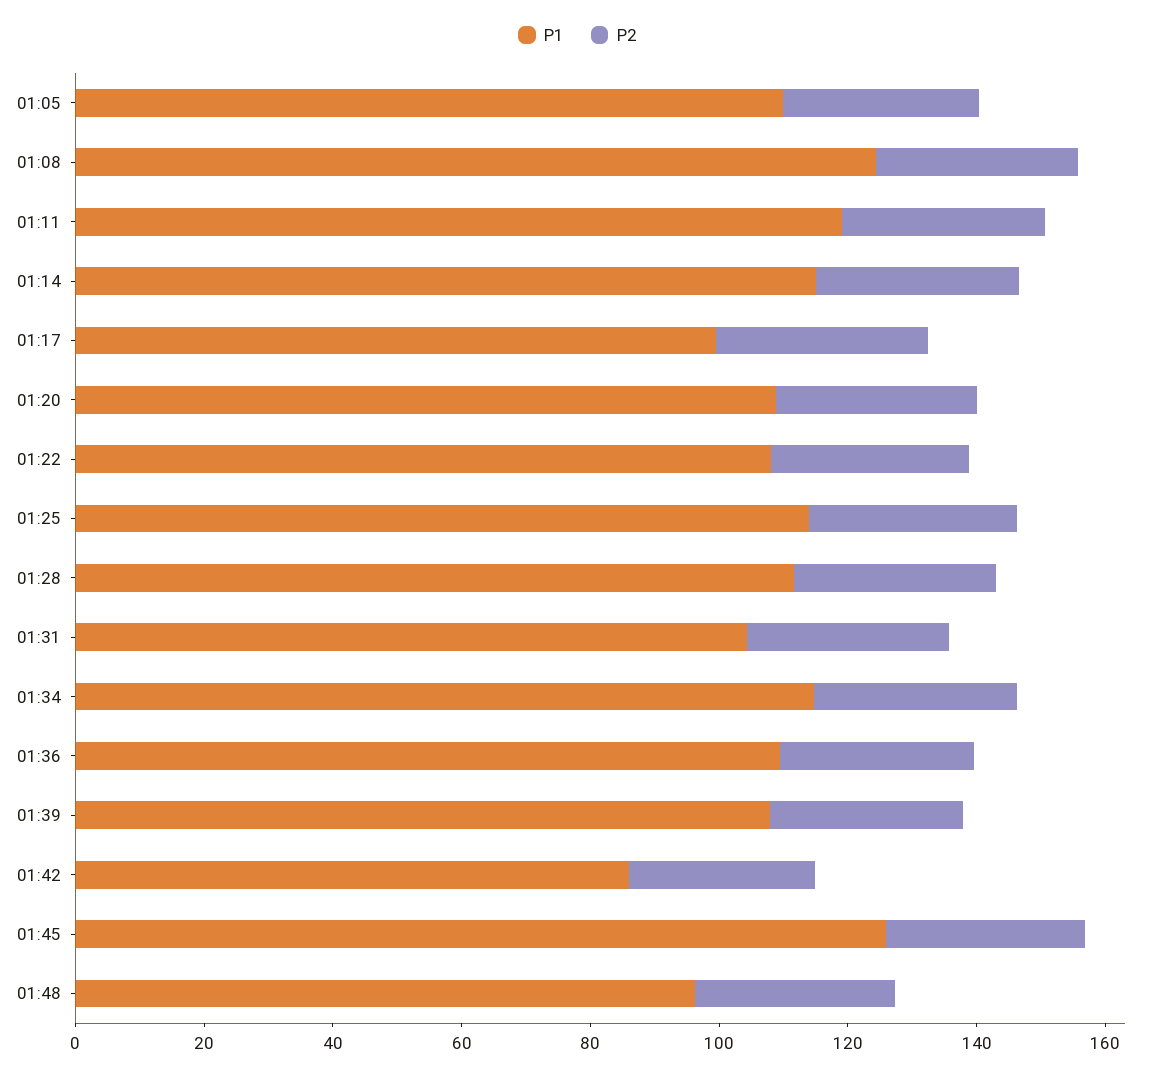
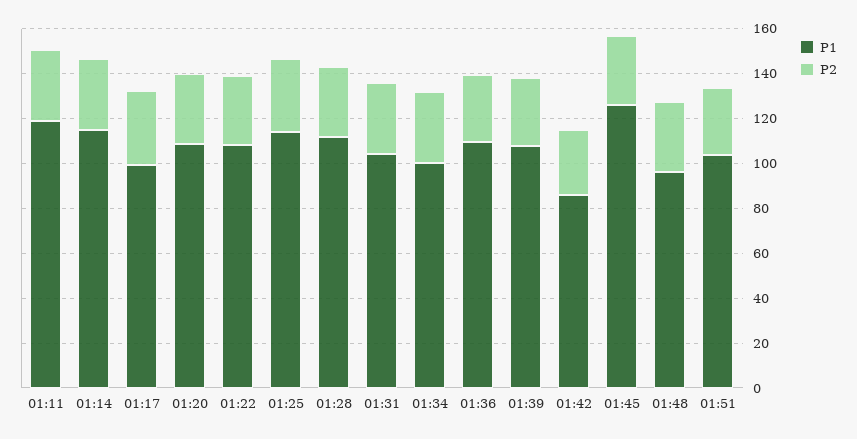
P1, 01:05: 110 -> none
P2, 01:05: 30 -> none
P1, 01:08: 125 -> none
P2, 01:08: 30 -> none
P1, 01:34: 115 -> 100
P1, 01:51: none -> 105
P2, 01:51: none -> 30

